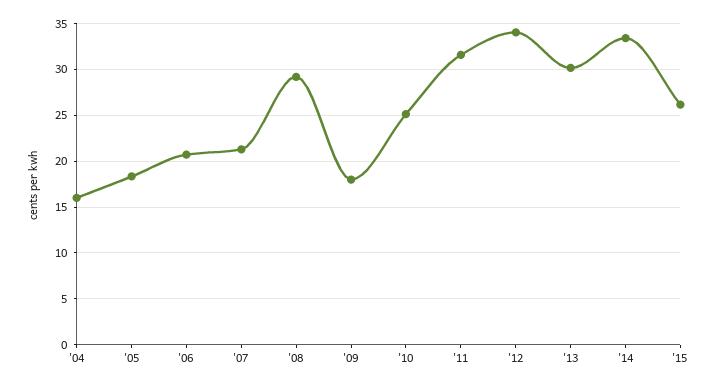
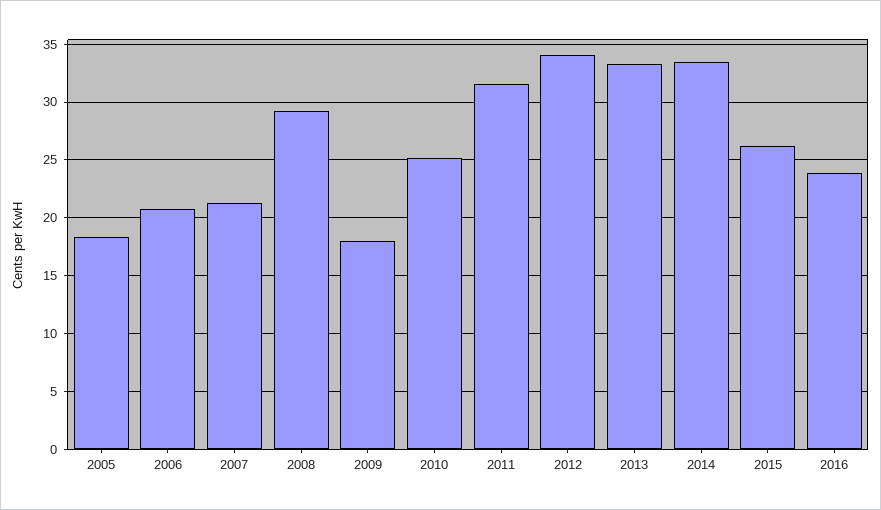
'04: 16 -> none
'13: 30 -> 33
2016: none -> 24

